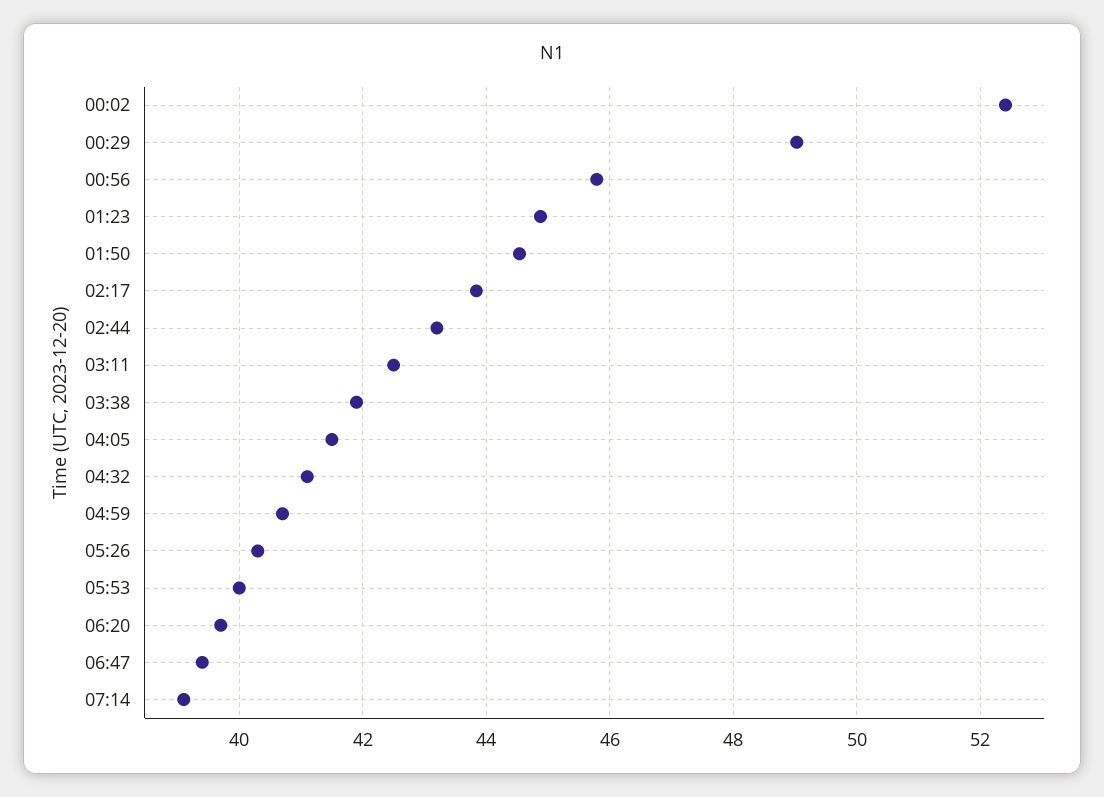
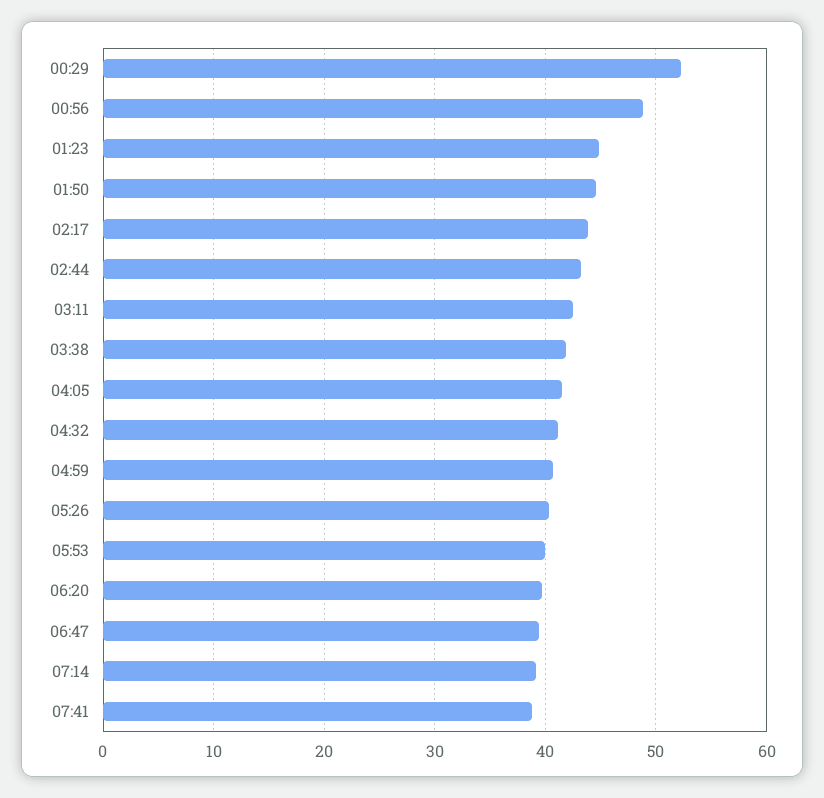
00:02: 52.4 -> none
00:29: 49 -> 52
00:56: 45.8 -> 49
07:41: none -> 39

